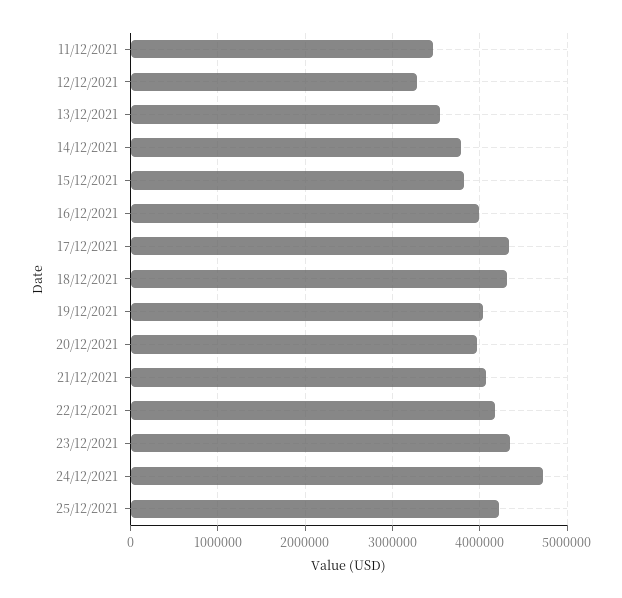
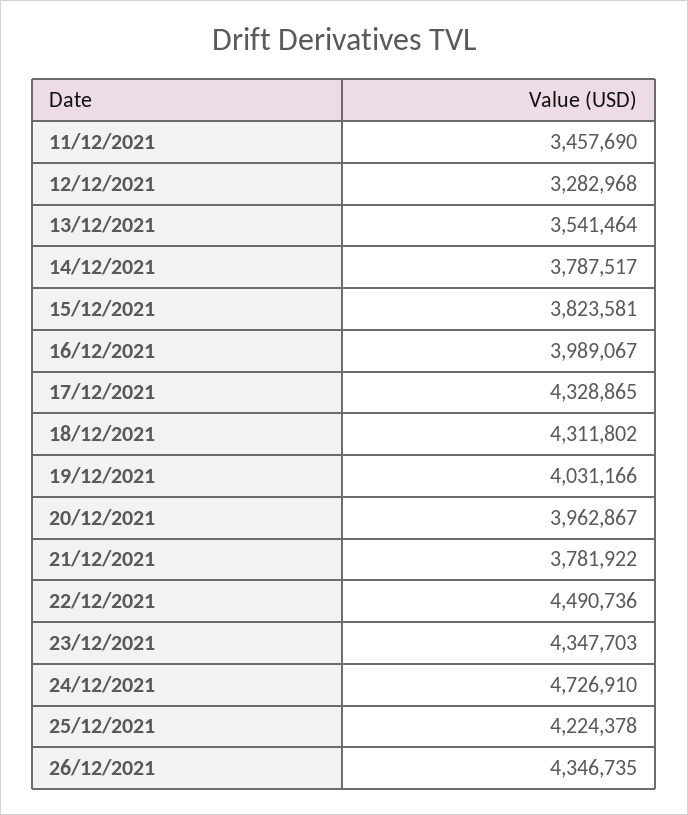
21/12/2021: 4100000 -> 3781922
22/12/2021: 4200000 -> 4490736
26/12/2021: none -> 4346735

